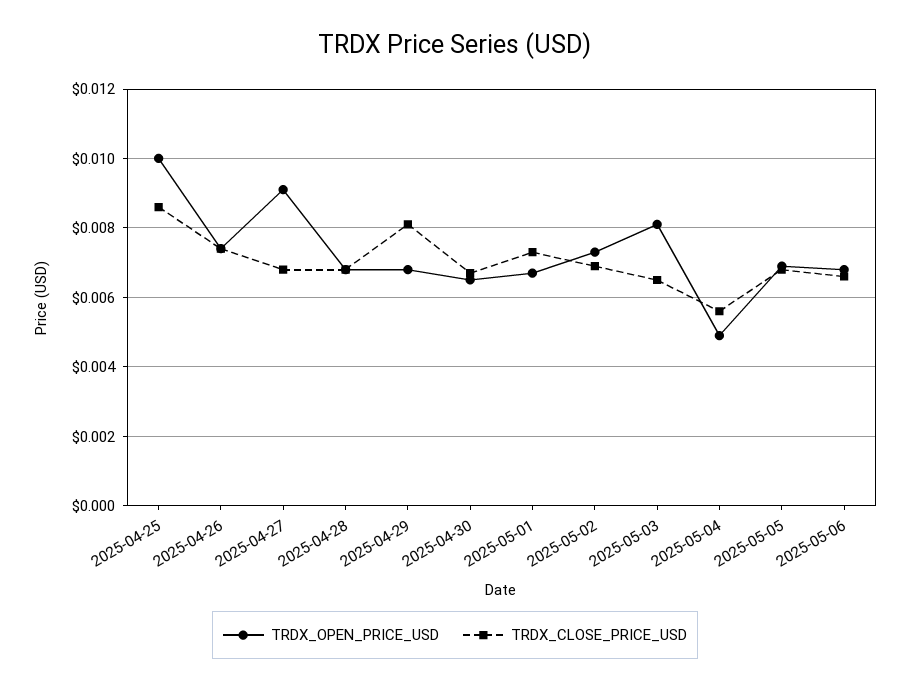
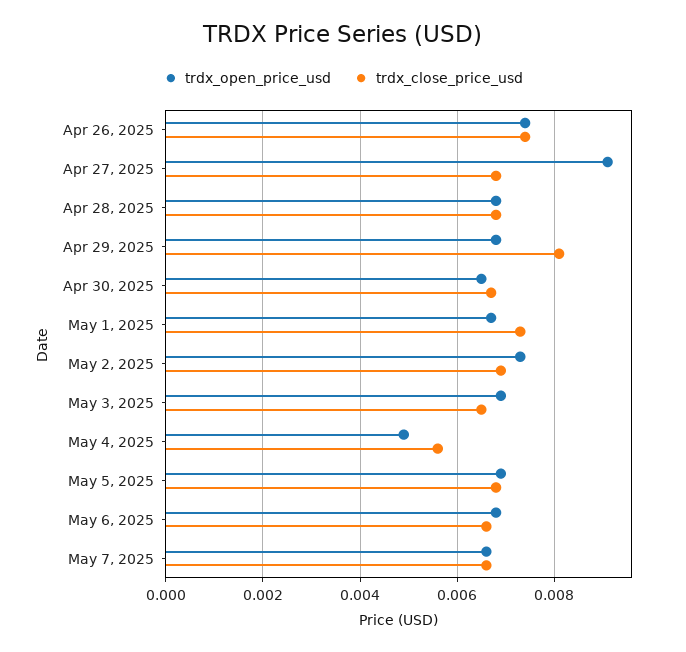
TRDX_OPEN_PRICE_USD, 2025-04-25: 0.01 -> none
TRDX_CLOSE_PRICE_USD, 2025-04-25: 0.0085 -> none
TRDX_OPEN_PRICE_USD, 2025-05-03: 0.008 -> 0.007
TRDX_OPEN_PRICE_USD, May 7, 2025: none -> 0.0065
TRDX_CLOSE_PRICE_USD, May 7, 2025: none -> 0.0065

